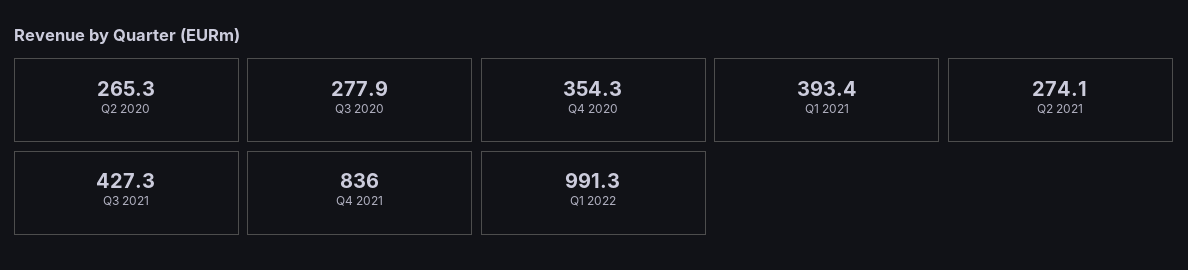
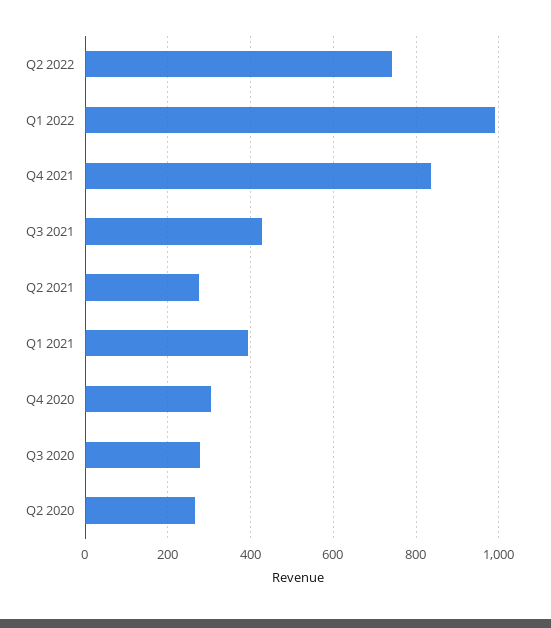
Q4 2020: 354.3 -> 300
Q2 2022: none -> 740

